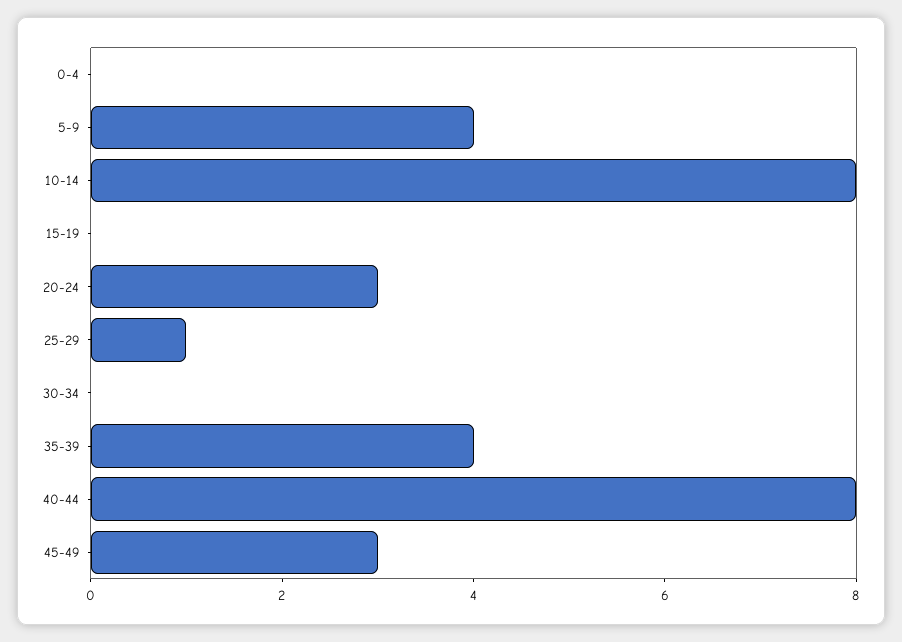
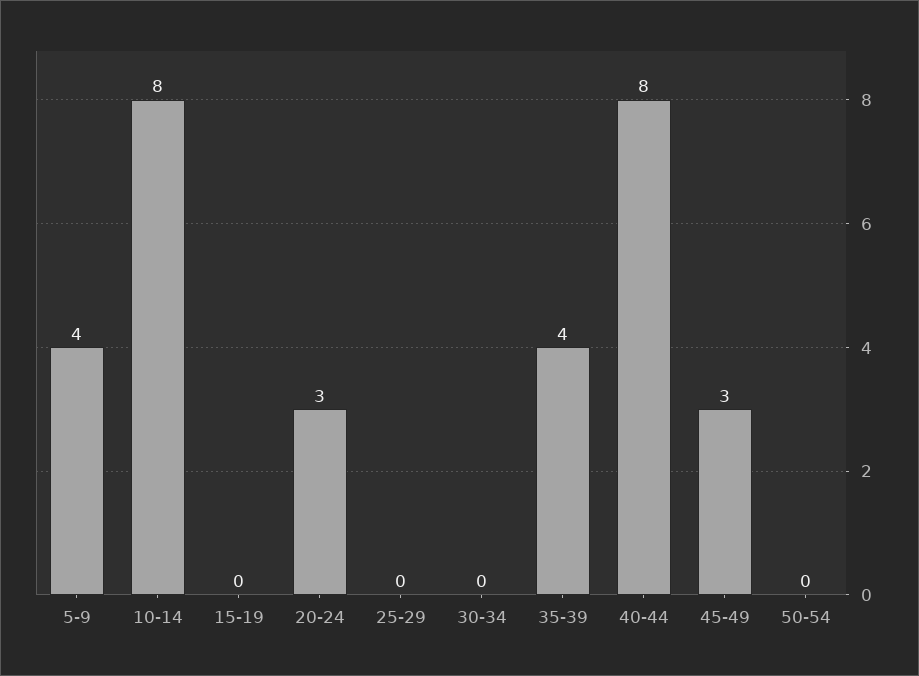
0-4: 0 -> none
25-29: 1 -> 0
50-54: none -> 0

